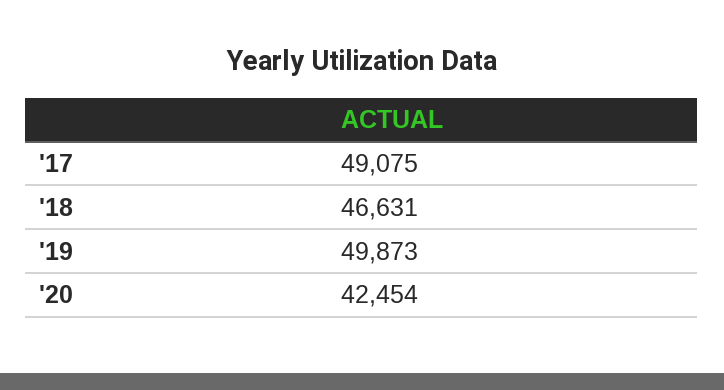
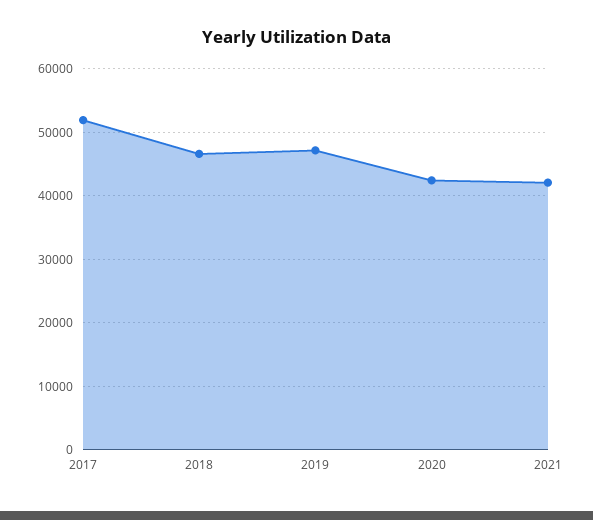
'17: 49075 -> 52000
'19: 49873 -> 47000
2021: none -> 42000

